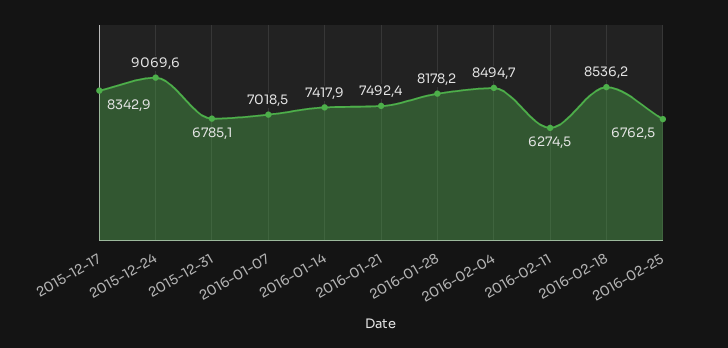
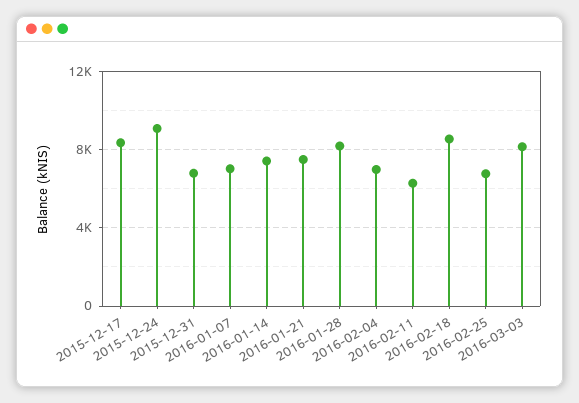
2016-02-04: 8494.7 -> 7000
2016-03-03: none -> 8000

